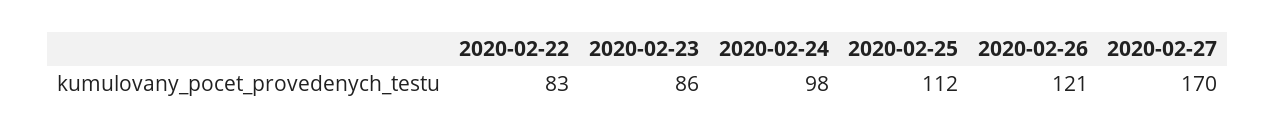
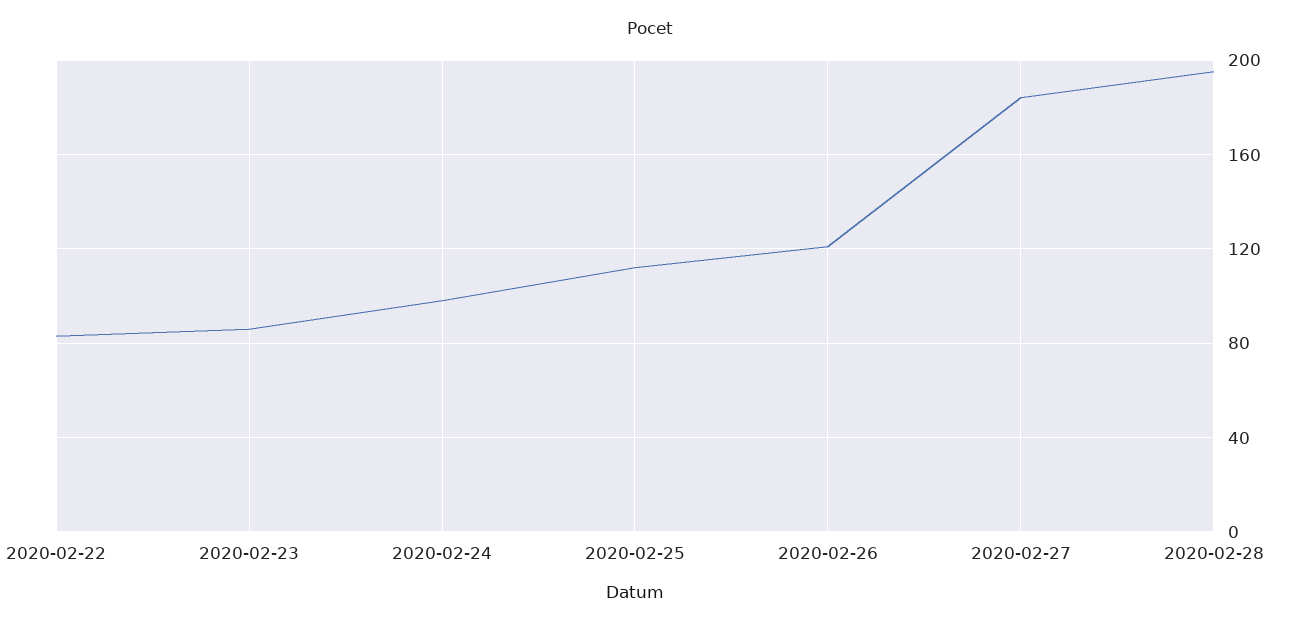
2020-02-27: 170 -> 185
2020-02-28: none -> 195

